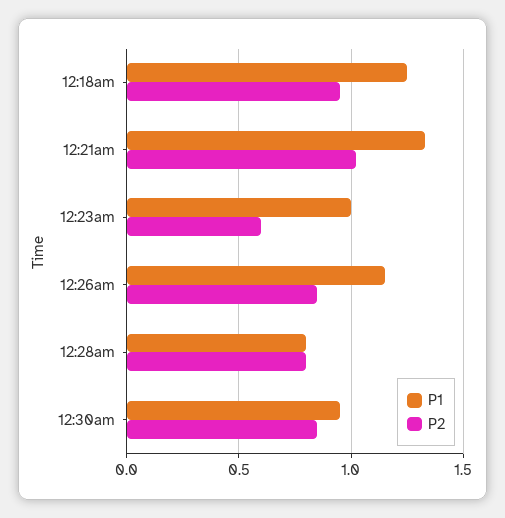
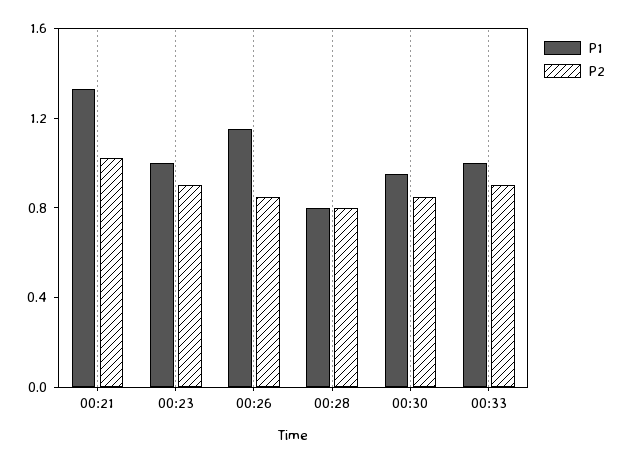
P1, 12:18am: 1.25 -> none
P2, 12:18am: 0.95 -> none
P2, 12:23am: 0.6 -> 0.9
P1, 00:33: none -> 1
P2, 00:33: none -> 0.9

